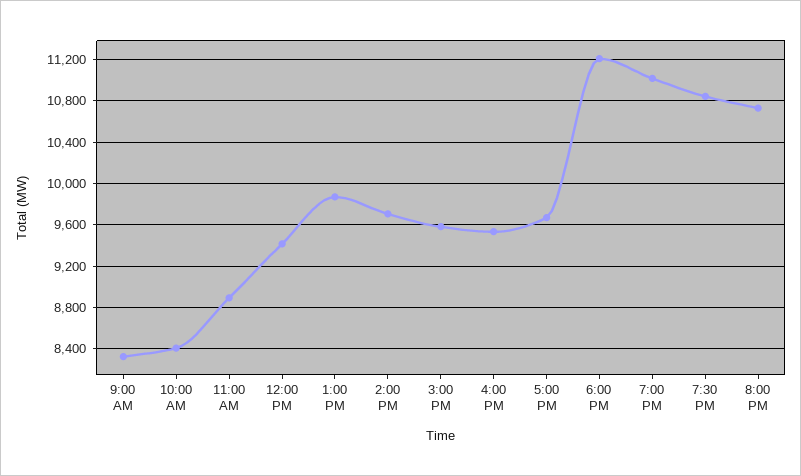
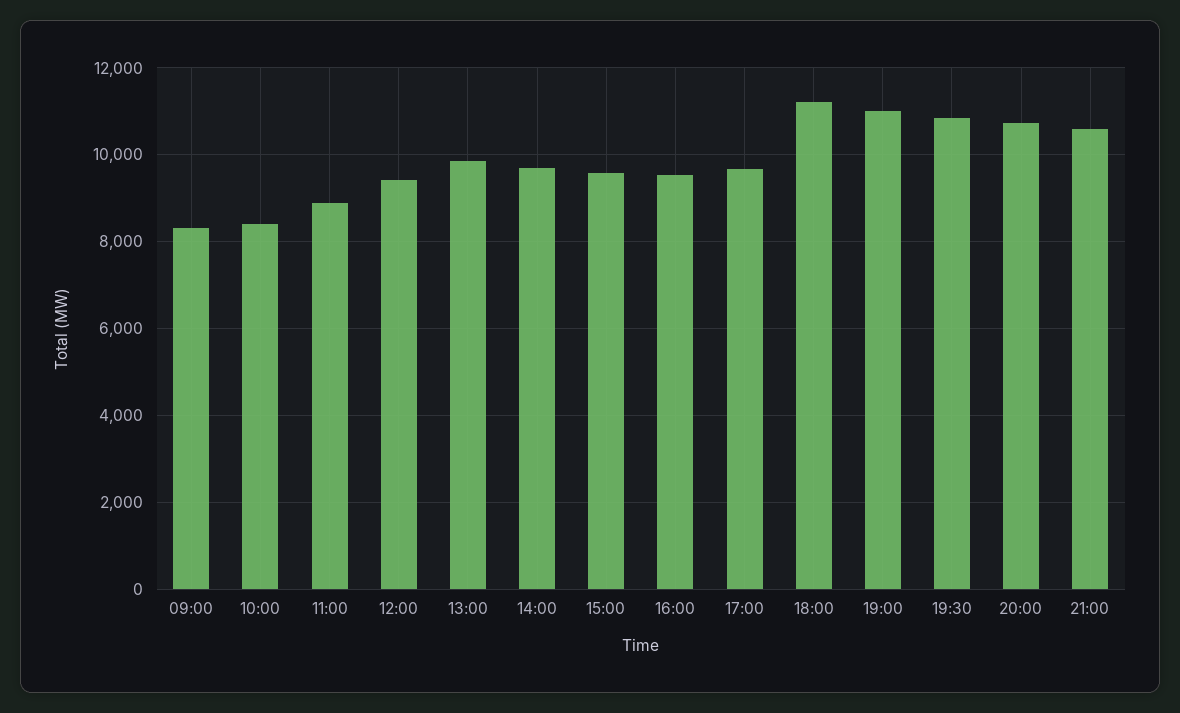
21:00: none -> 10600

